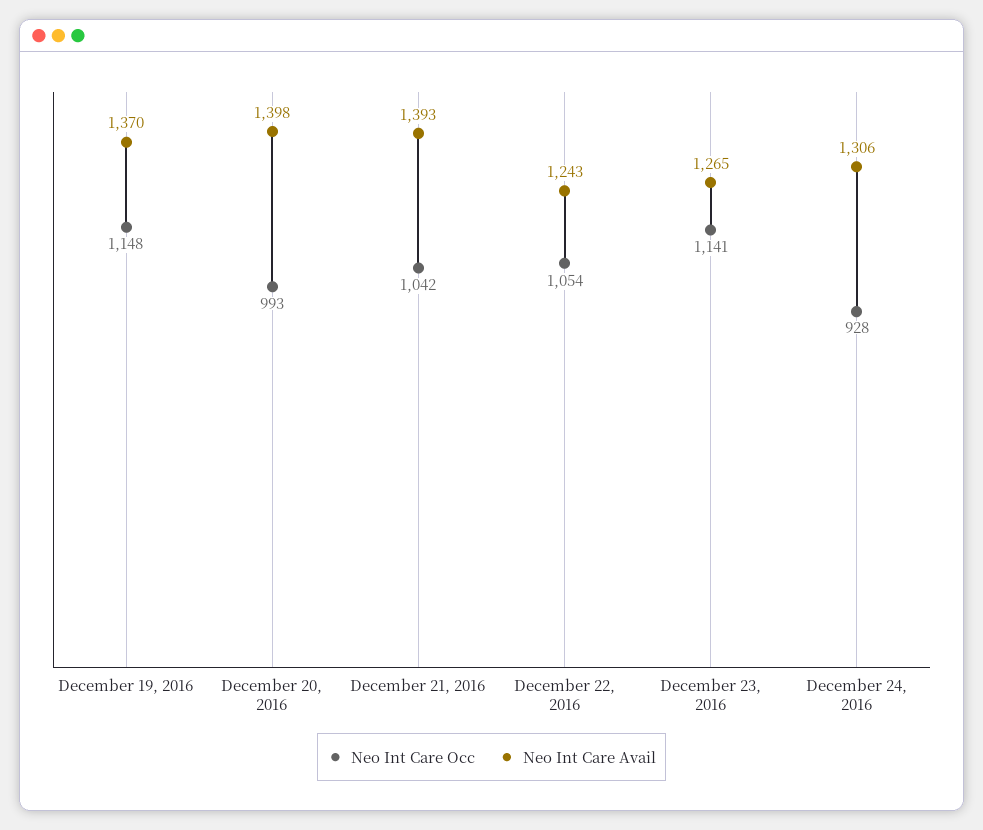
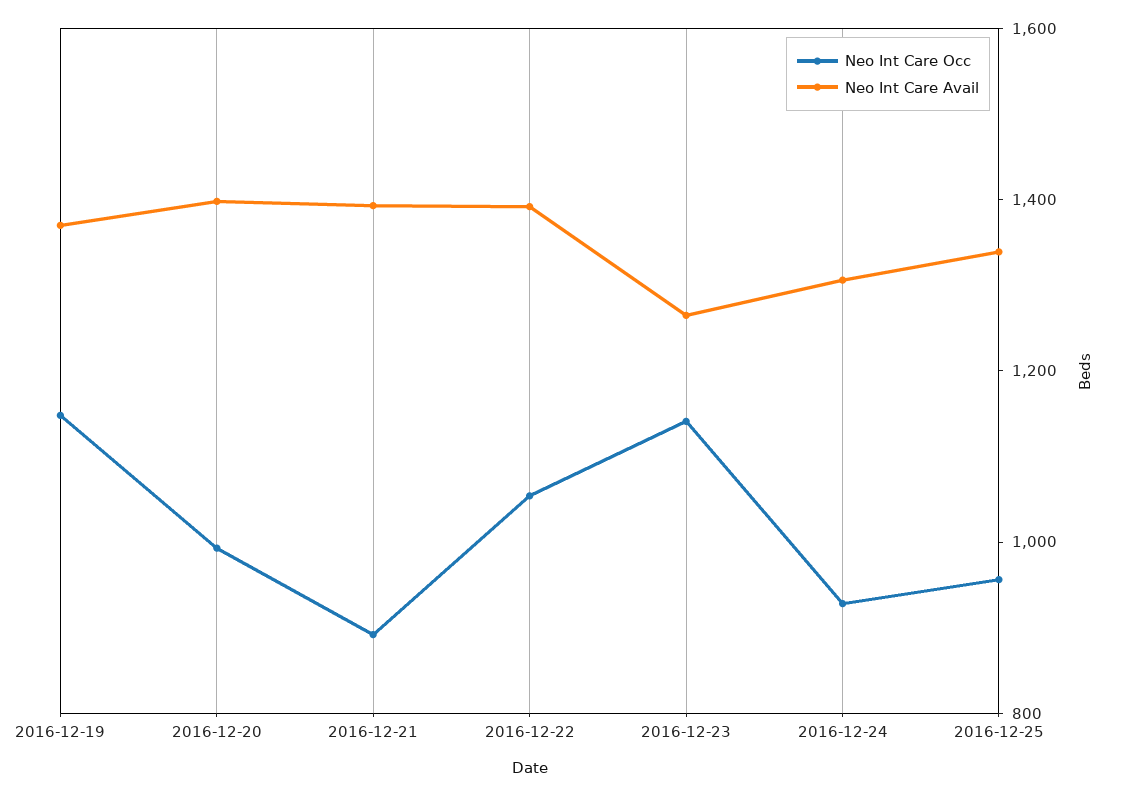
Neo Int Care Occ, December 21, 2016: 1042 -> 900
Neo Int Care Avail, December 22, 2016: 1243 -> 1400
Neo Int Care Occ, 2016-12-25: none -> 950
Neo Int Care Avail, 2016-12-25: none -> 1350

